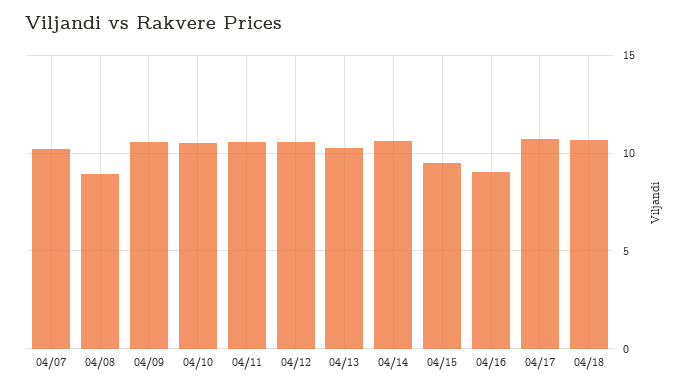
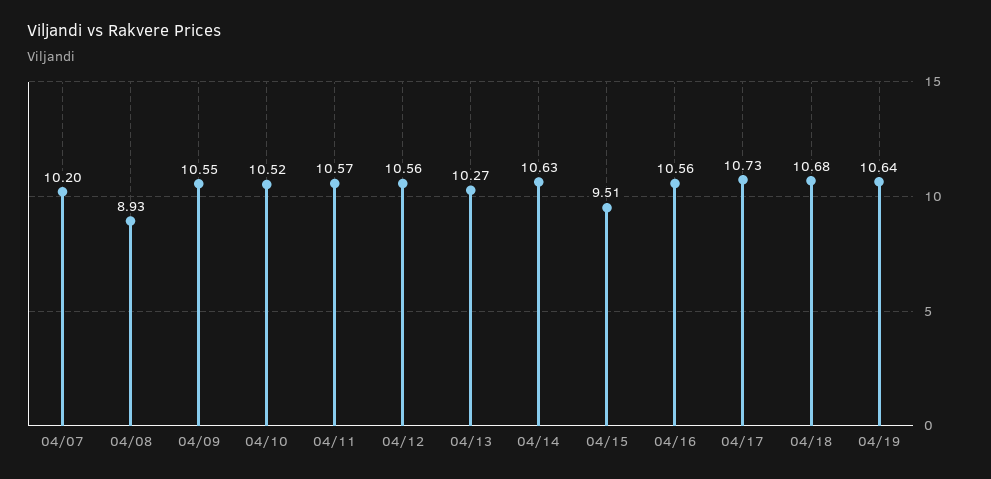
04/16: 9 -> 10.56
04/19: none -> 10.64

